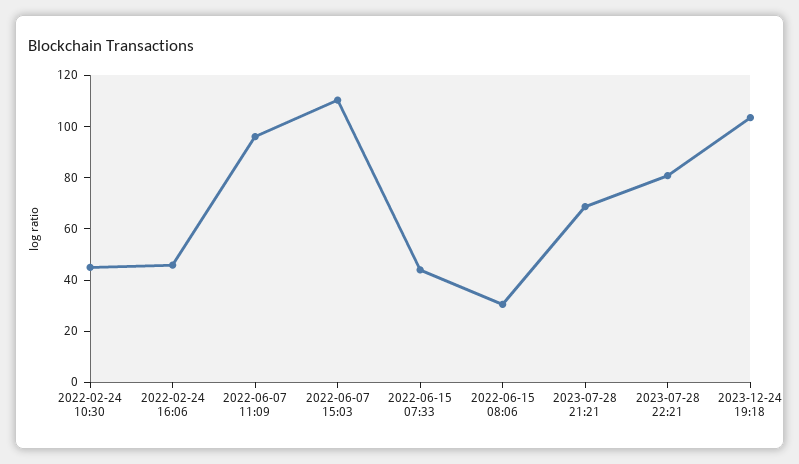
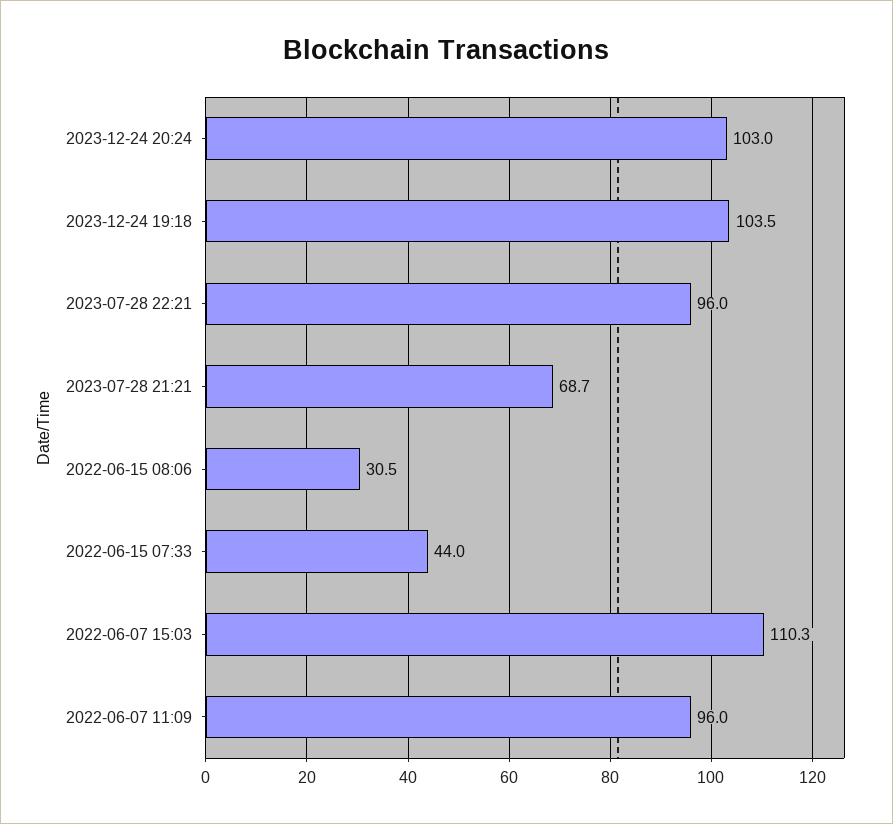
2022-02-24 10:30: 45 -> none
2022-02-24 16:06: 45 -> none
2023-07-28 22:21: 80 -> 96
2023-12-24 20:24: none -> 103

